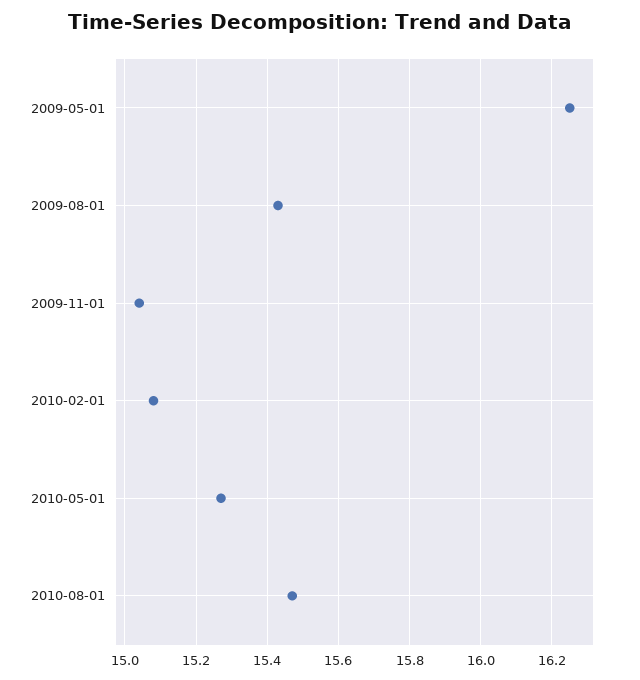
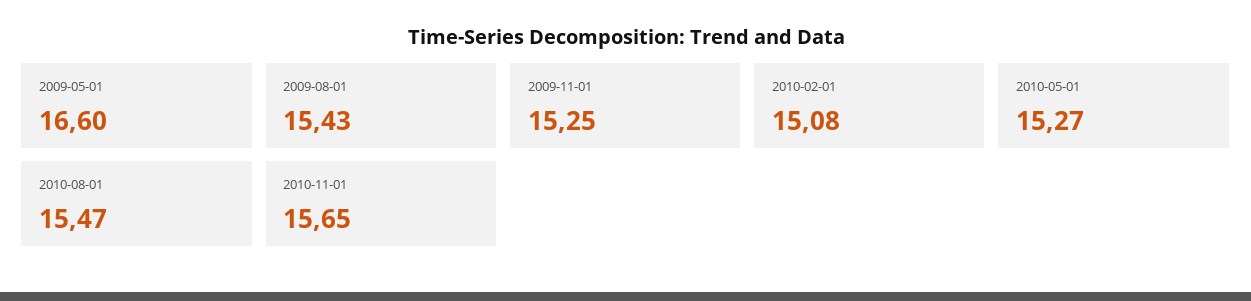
2009-05-01: 16.25 -> 16.6
2009-11-01: 15.05 -> 15.25
2010-11-01: none -> 15.65

